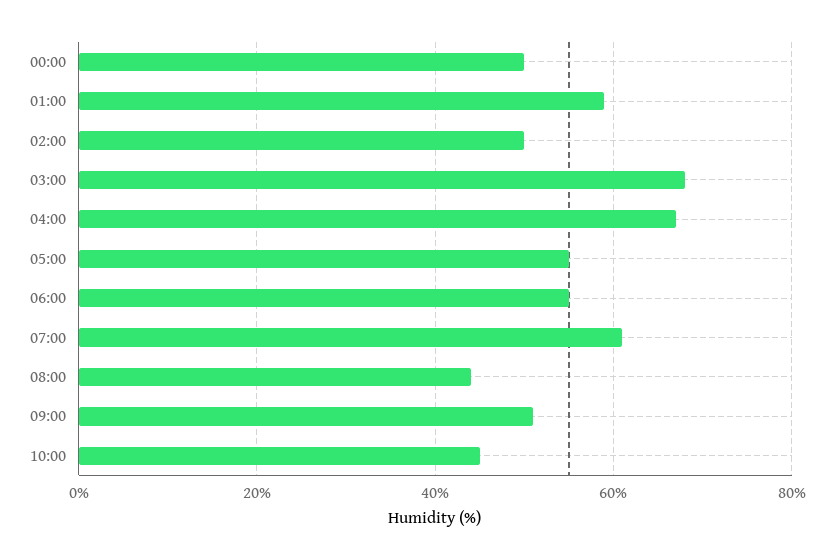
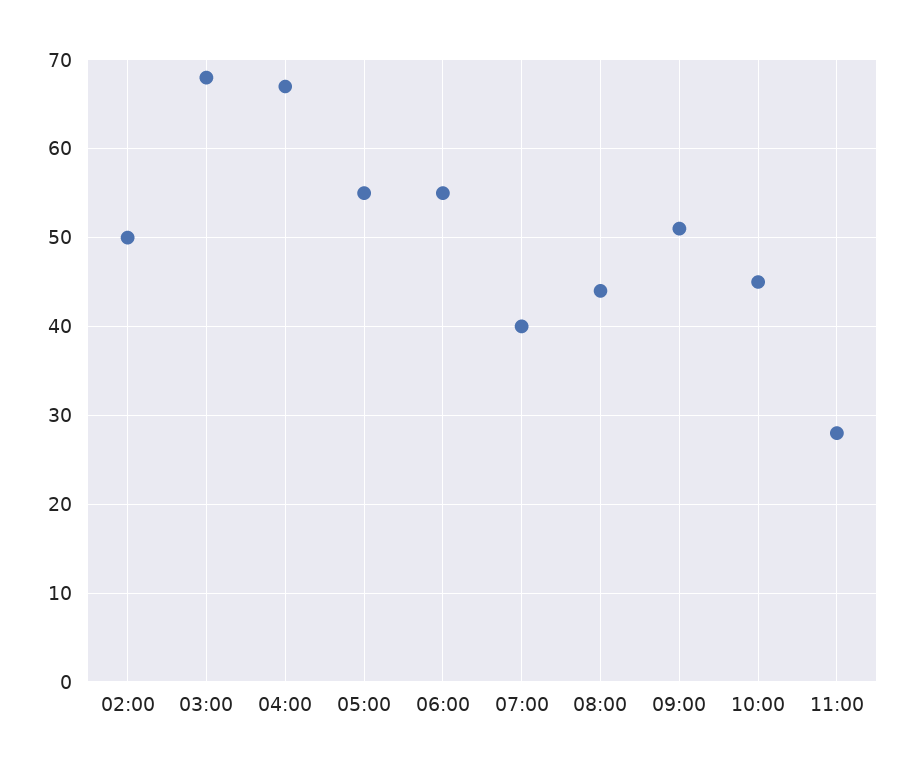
00:00: 50 -> none
01:00: 60 -> none
07:00: 60 -> 40
11:00: none -> 28

